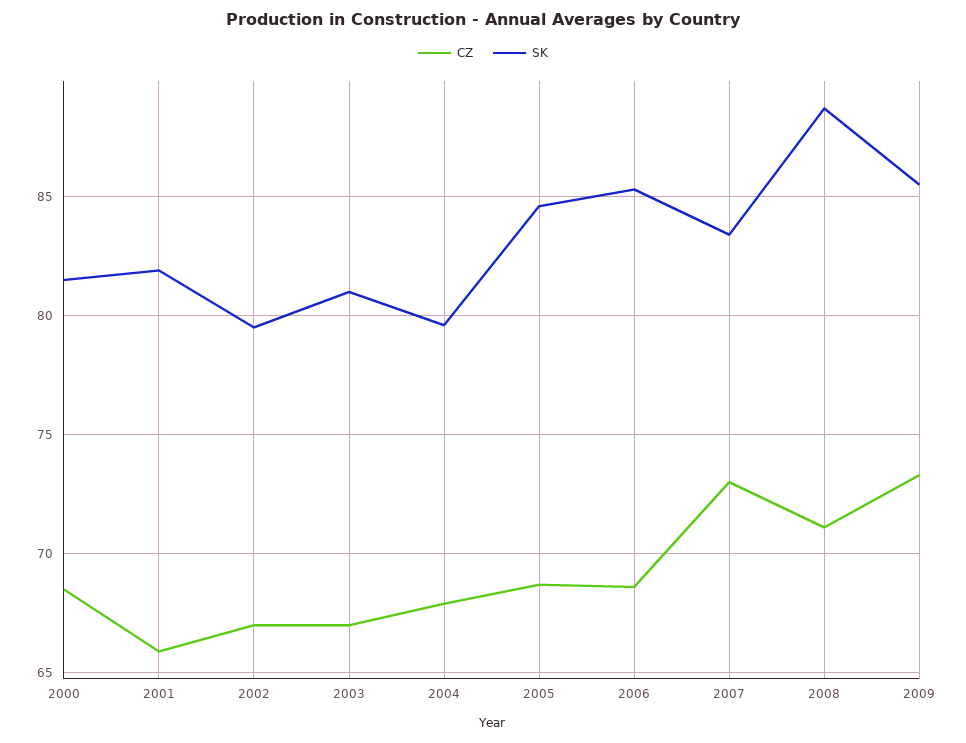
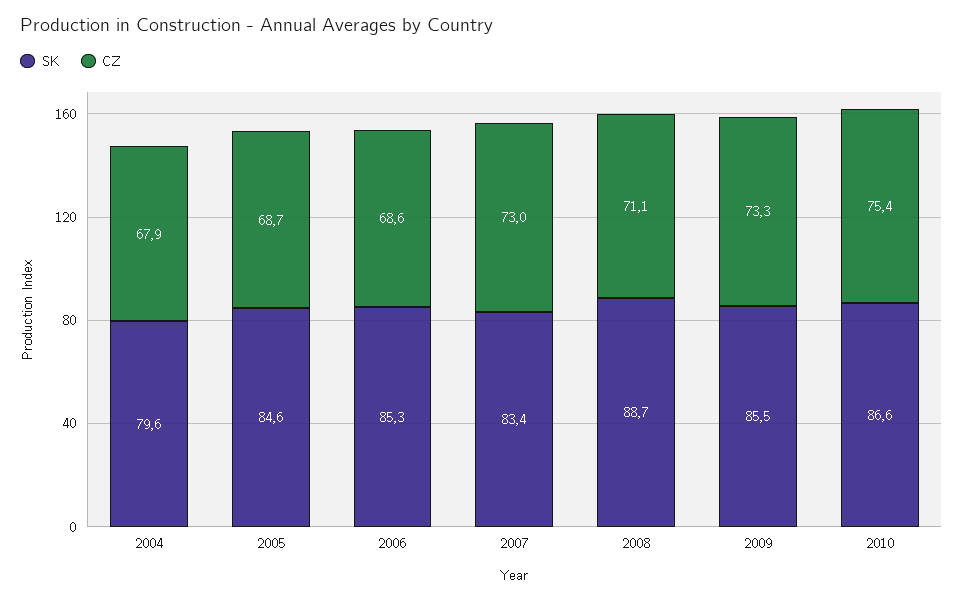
CZ, 2000: 68.5 -> none
SK, 2000: 81.5 -> none
CZ, 2001: 66 -> none
SK, 2001: 82 -> none
CZ, 2002: 67 -> none
SK, 2002: 79.5 -> none
CZ, 2003: 67 -> none
SK, 2003: 81 -> none
SK, 2010: none -> 86.6
CZ, 2010: none -> 75.4

